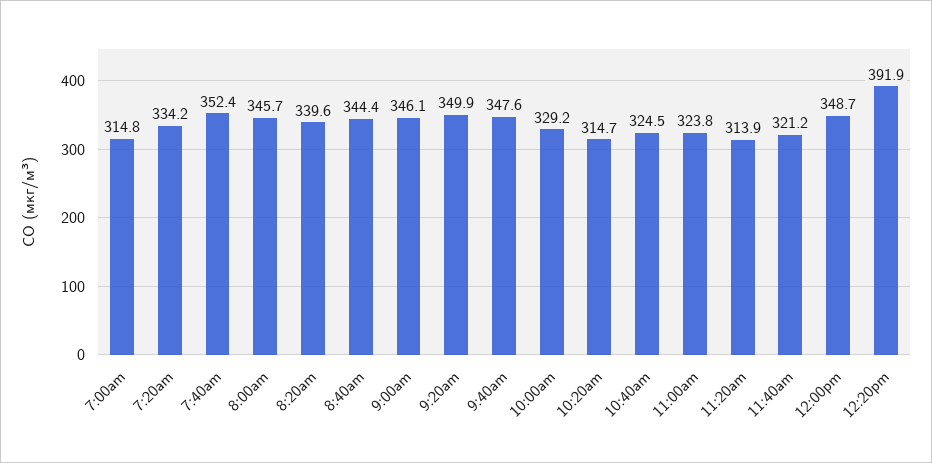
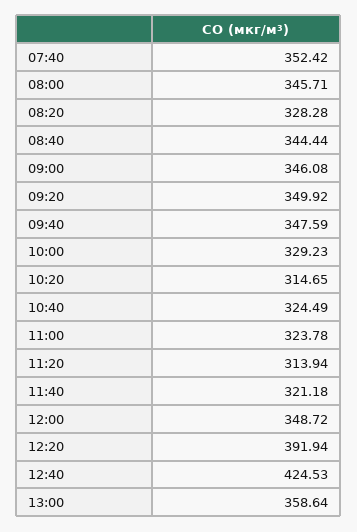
7:00am: 314.8 -> none
7:20am: 334.2 -> none
8:20am: 339.6 -> 328.28
12:40: none -> 424.53
13:00: none -> 358.64

